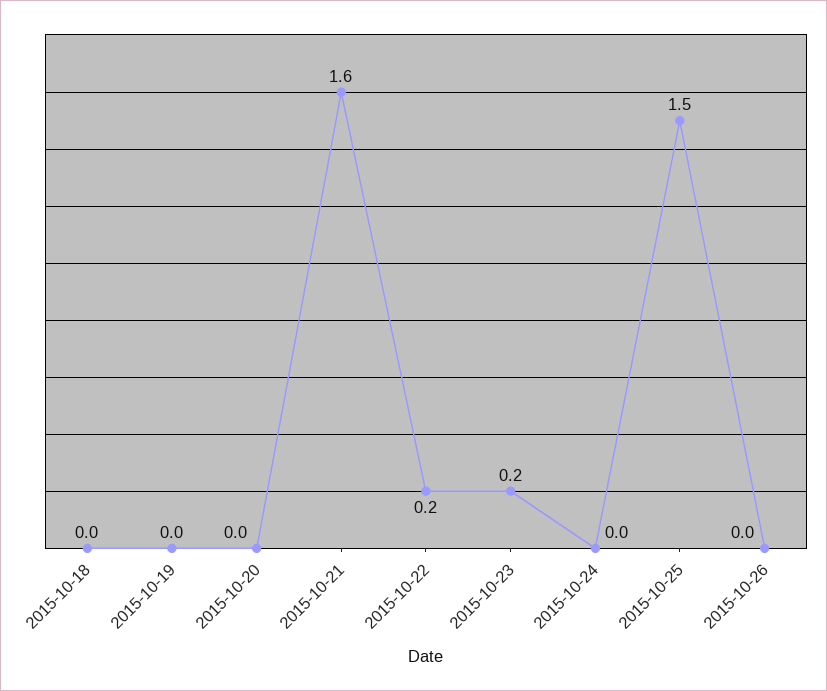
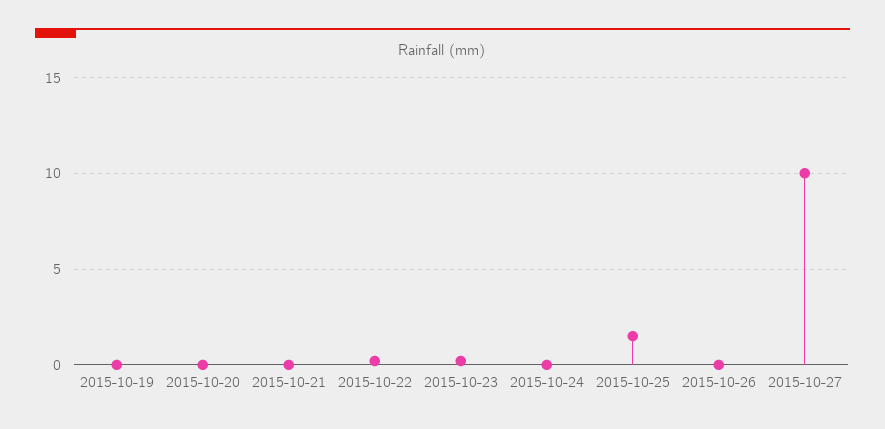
2015-10-18: 0 -> none
2015-10-21: 1.6 -> 0
2015-10-27: none -> 10

